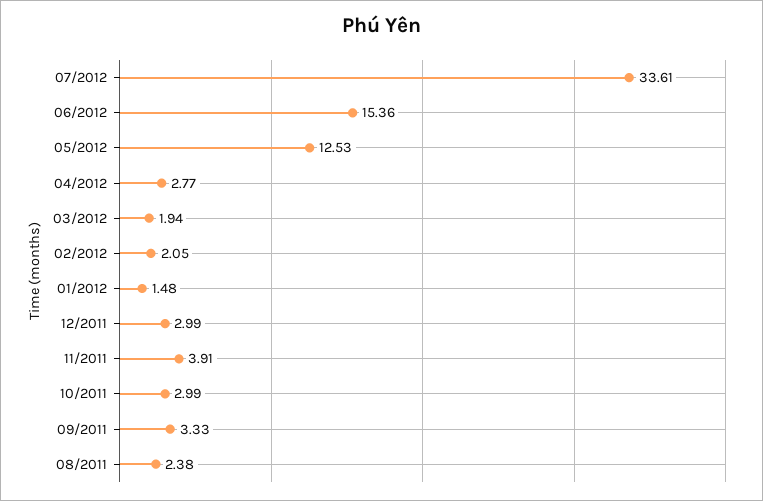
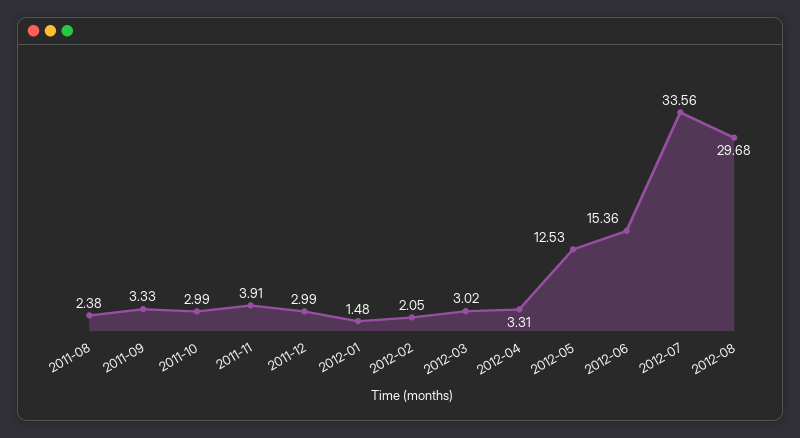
07/2012: 33.61 -> 33.56
04/2012: 2.77 -> 3.31
03/2012: 1.94 -> 3.02
2012-08: none -> 29.68

